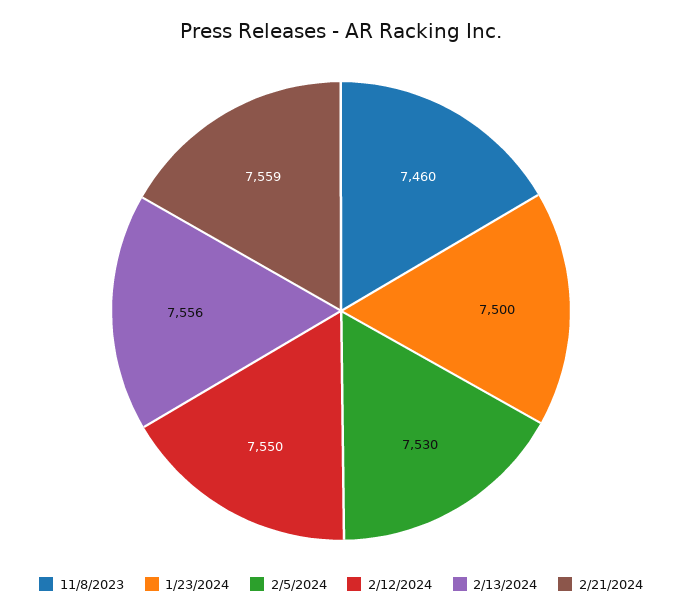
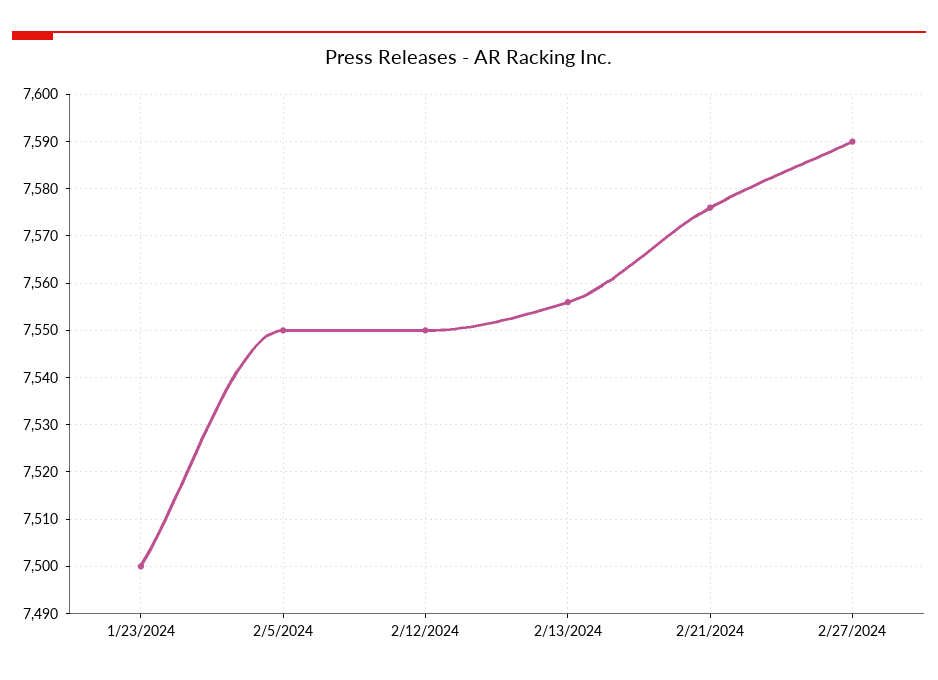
11/8/2023: 7460 -> none
2/5/2024: 7530 -> 7550
2/21/2024: 7559 -> 7575
2/27/2024: none -> 7590

